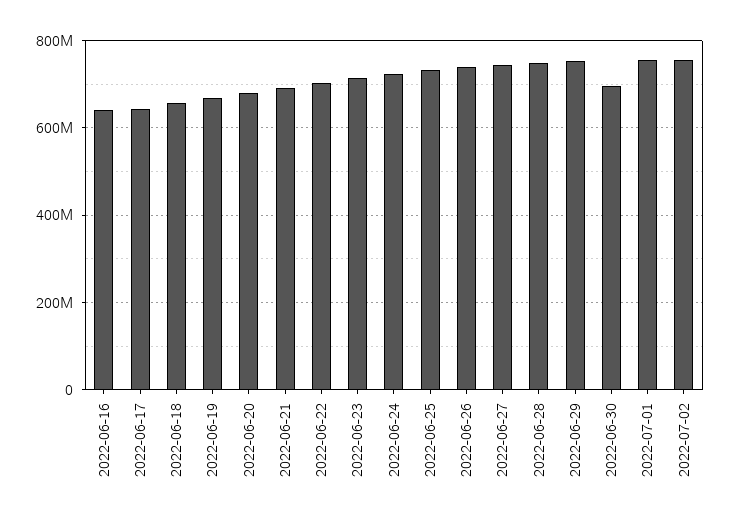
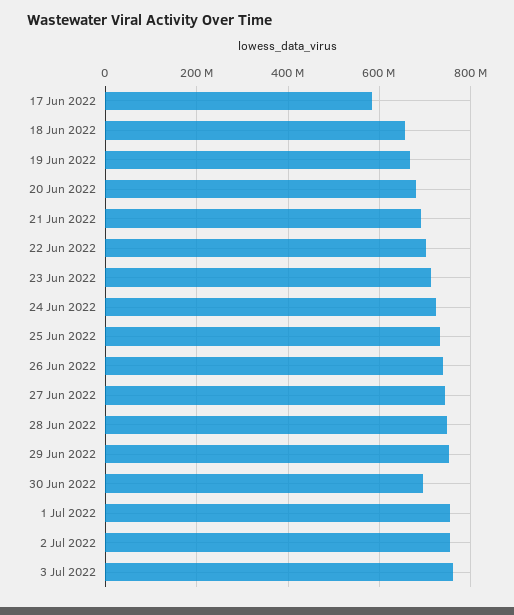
2022-06-16: 640000000 -> none
2022-06-17: 640000000 -> 580000000
3 Jul 2022: none -> 760000000

